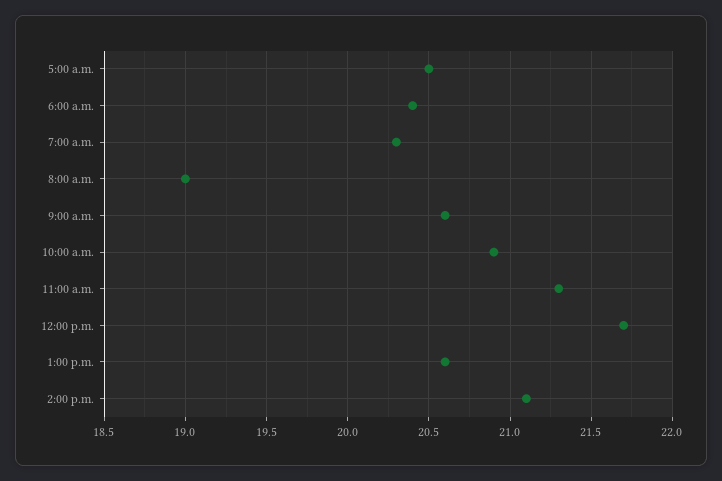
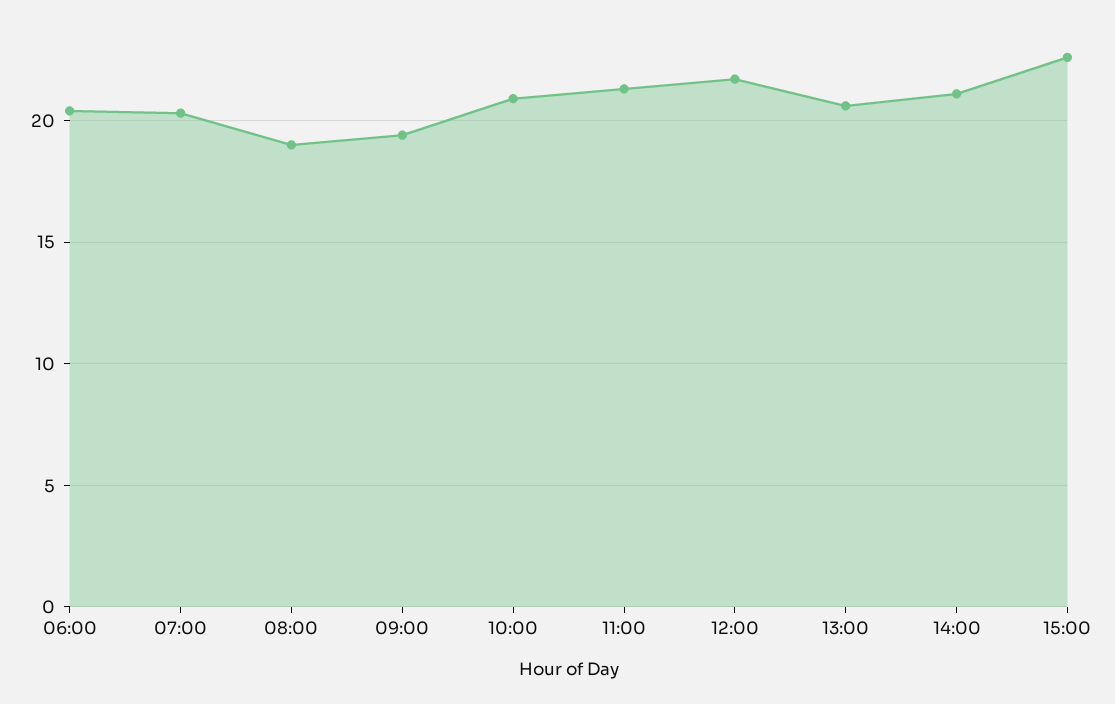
5:00 a.m.: 20.5 -> none
9:00 a.m.: 20.6 -> 19.5
15:00: none -> 22.5

